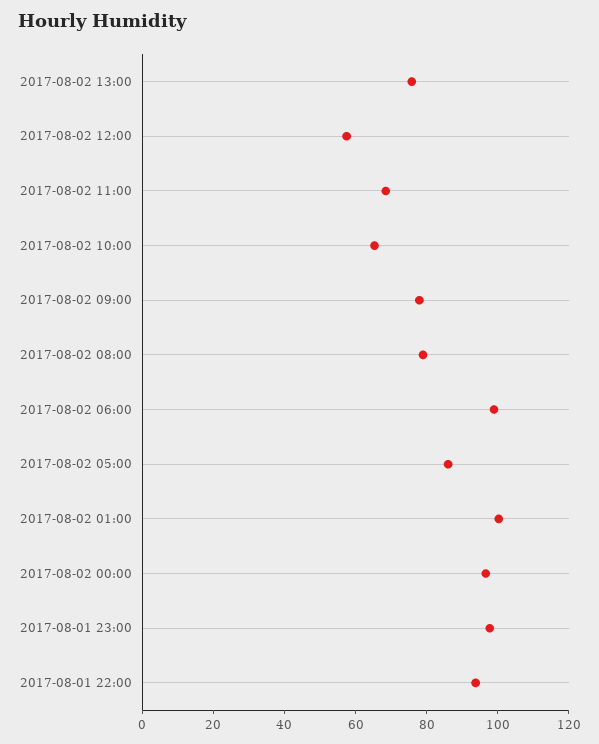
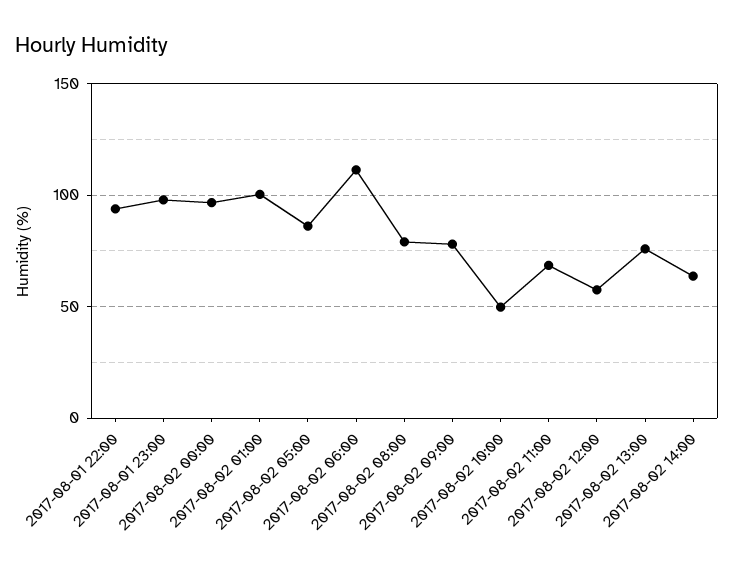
2017-08-02 10:00: 65 -> 50
2017-08-02 06:00: 100 -> 110
2017-08-02 14:00: none -> 65

